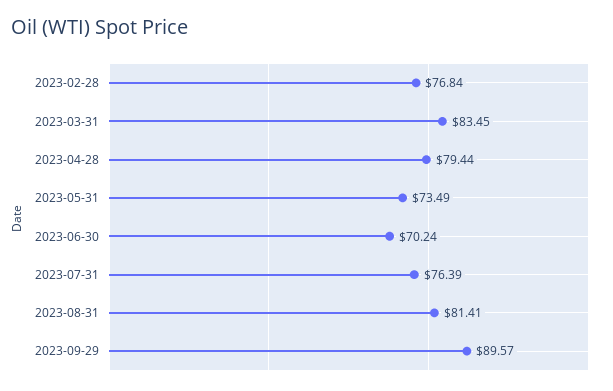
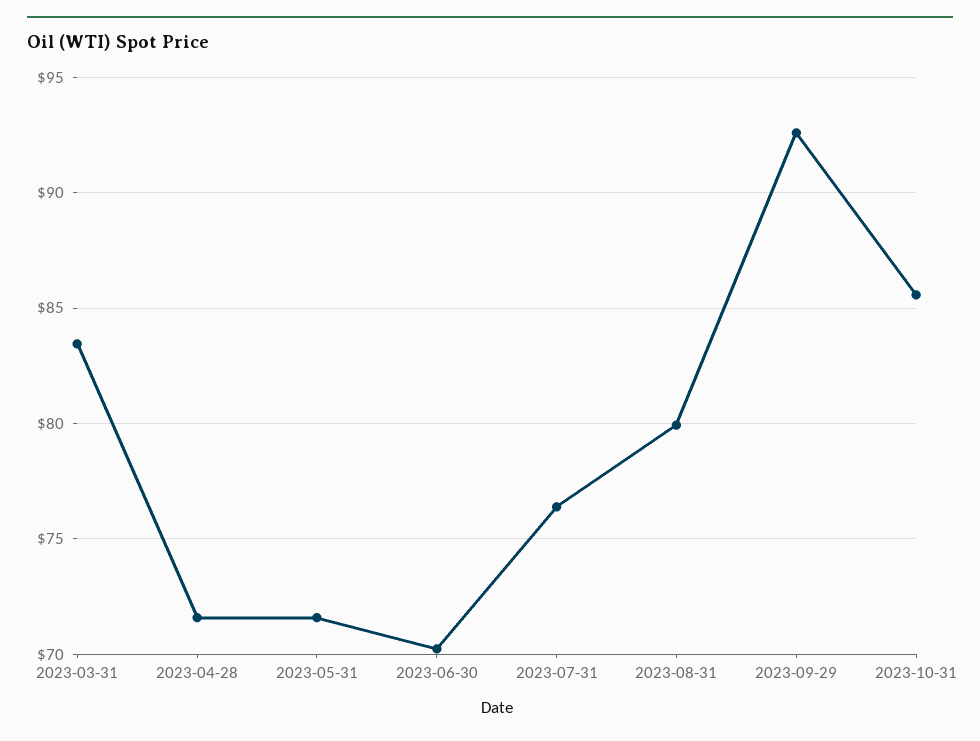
2023-02-28: 76.84 -> none
2023-04-28: 79.44 -> 71.5
2023-05-31: 73.49 -> 71.5
2023-08-31: 81.41 -> 80
2023-09-29: 89.57 -> 92.5
2023-10-31: none -> 85.5

